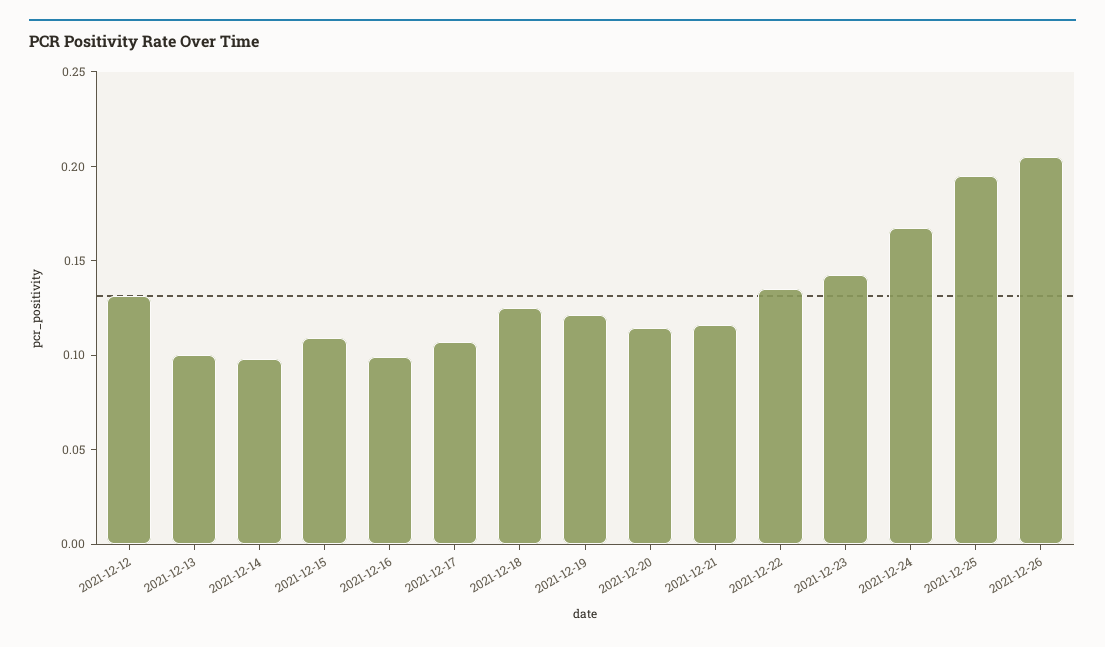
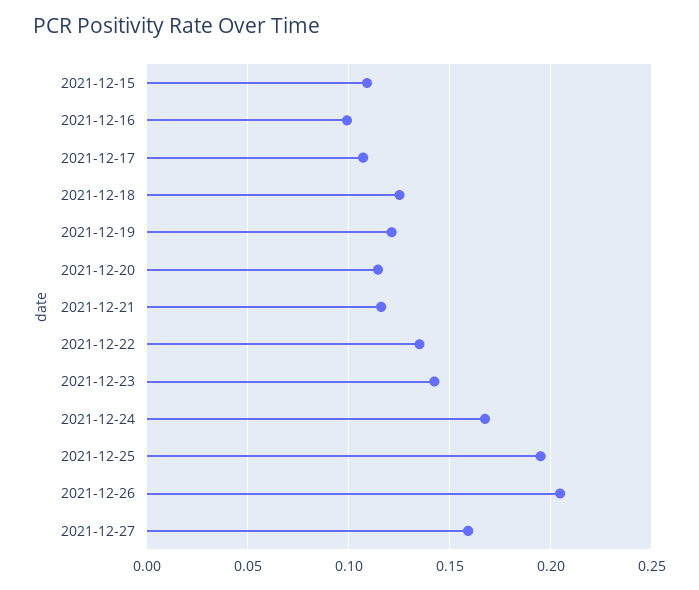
2021-12-12: 0.13 -> none
2021-12-13: 0.1 -> none
2021-12-14: 0.1 -> none
2021-12-27: none -> 0.16

